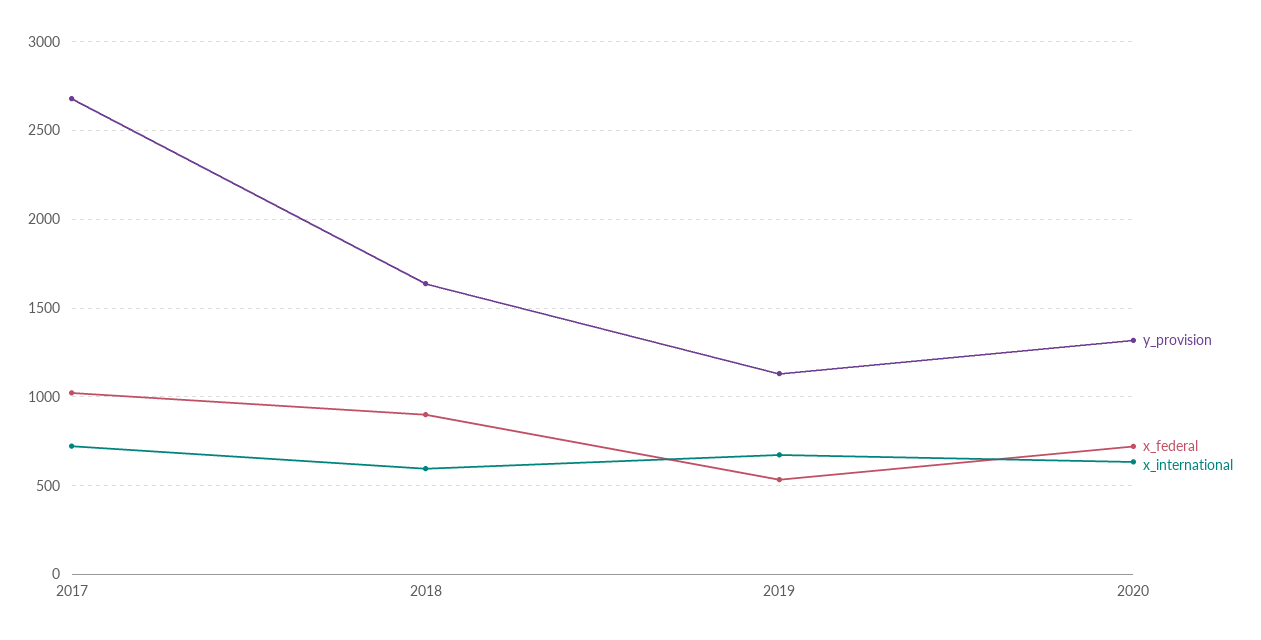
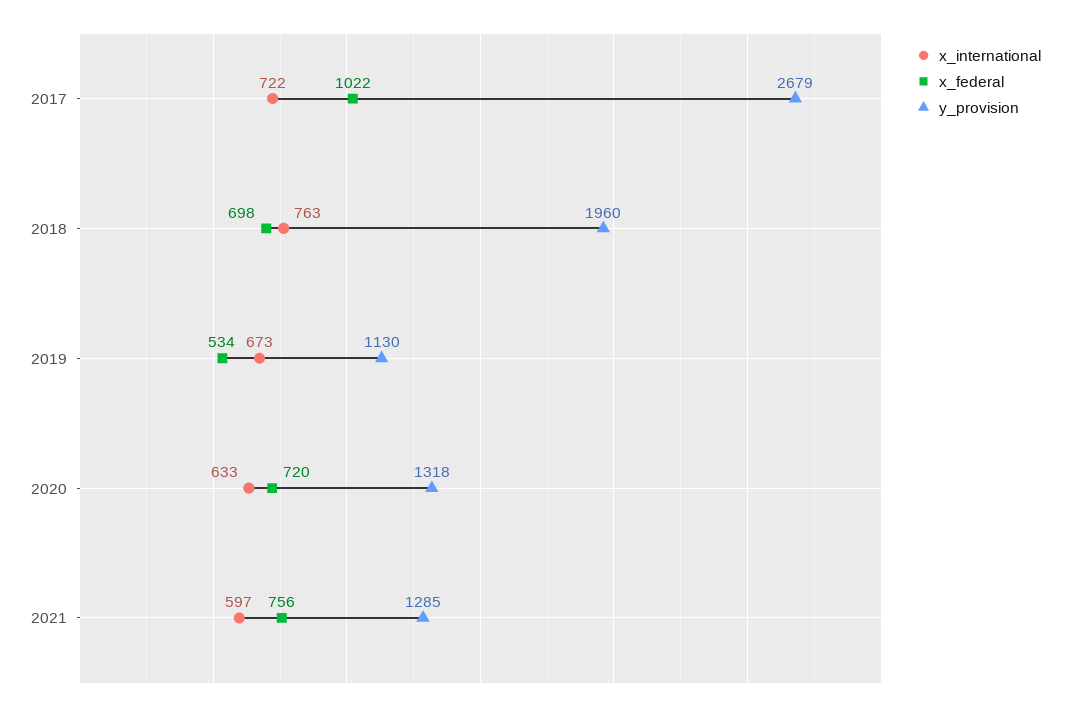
y_provision, 2018: 1650 -> 1960
x_federal, 2018: 900 -> 698
x_international, 2018: 600 -> 763
x_international, 2021: none -> 597
x_federal, 2021: none -> 756
y_provision, 2021: none -> 1285

